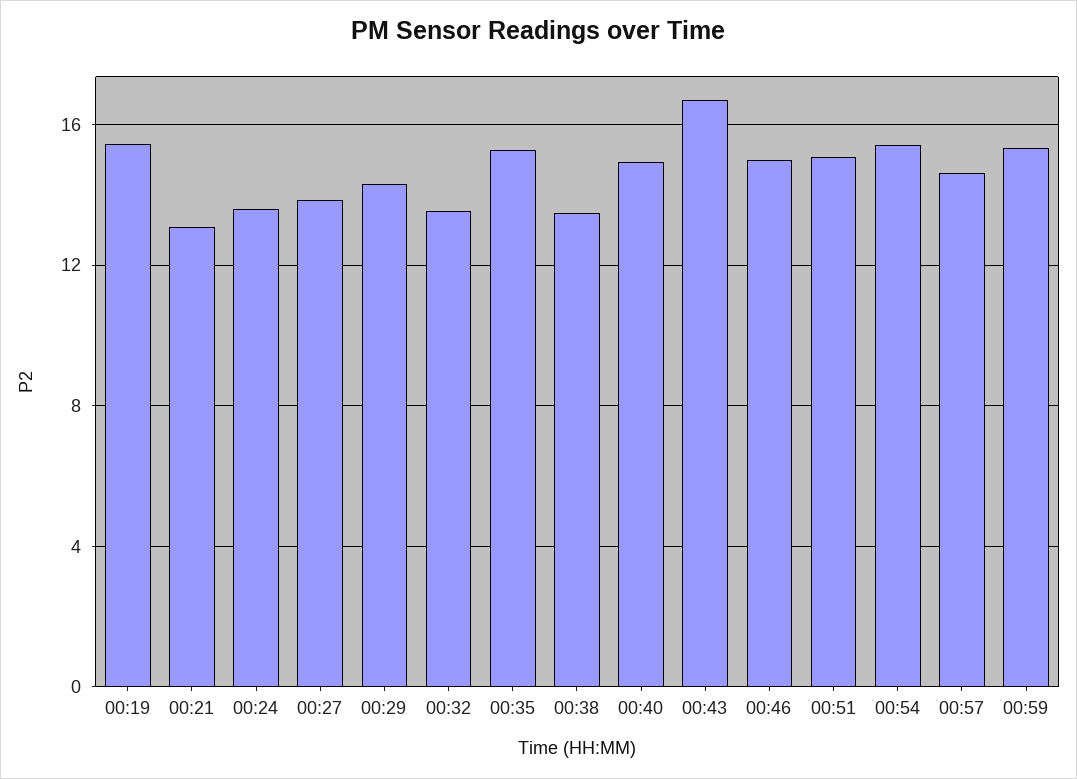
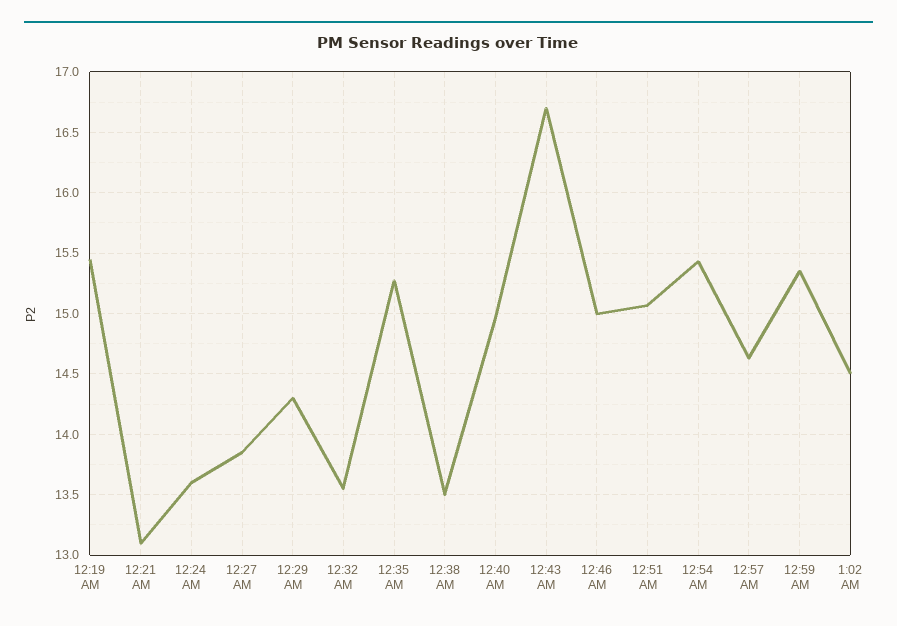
1:02 AM: none -> 14.5

